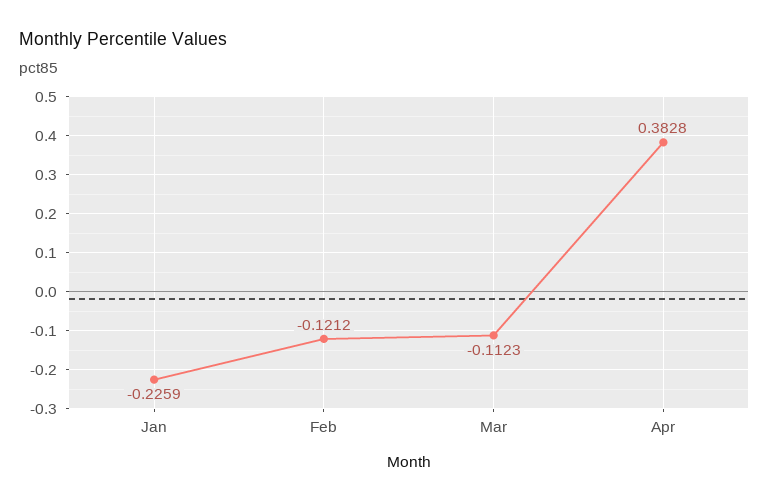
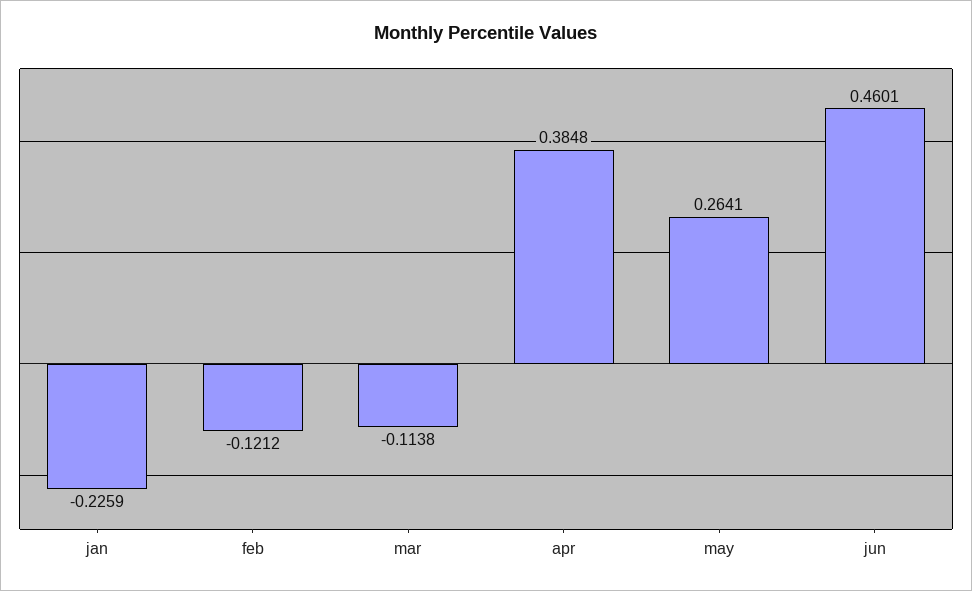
Mar: -0.1123 -> -0.1138
Apr: 0.3828 -> 0.3848
may: none -> 0.2641
jun: none -> 0.4601

